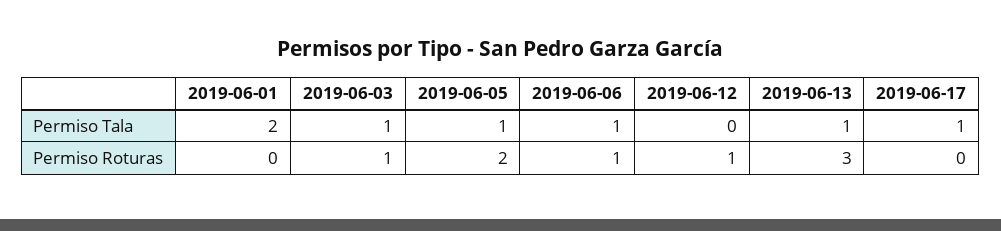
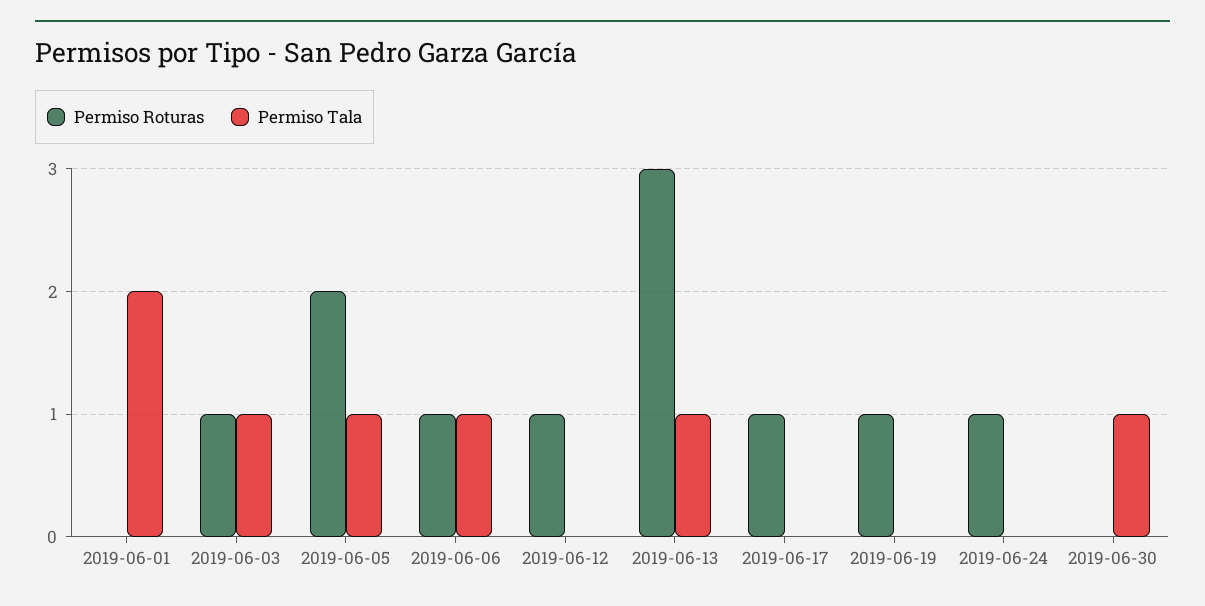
Permiso Tala, 2019-06-17: 1 -> 0
Permiso Roturas, 2019-06-17: 0 -> 1
Permiso Roturas, 2019-06-19: none -> 1
Permiso Tala, 2019-06-19: none -> 0
Permiso Roturas, 2019-06-24: none -> 1
Permiso Tala, 2019-06-24: none -> 0
Permiso Roturas, 2019-06-30: none -> 0
Permiso Tala, 2019-06-30: none -> 1

